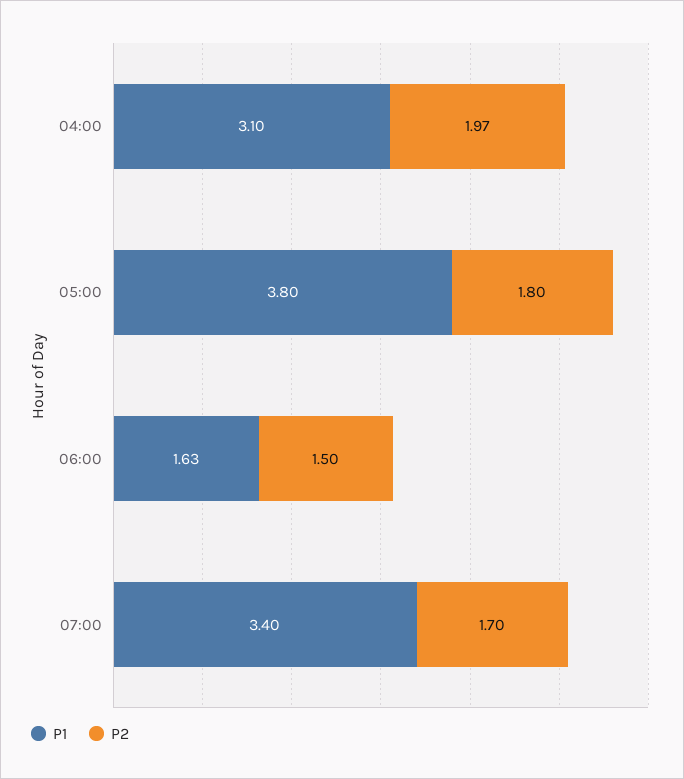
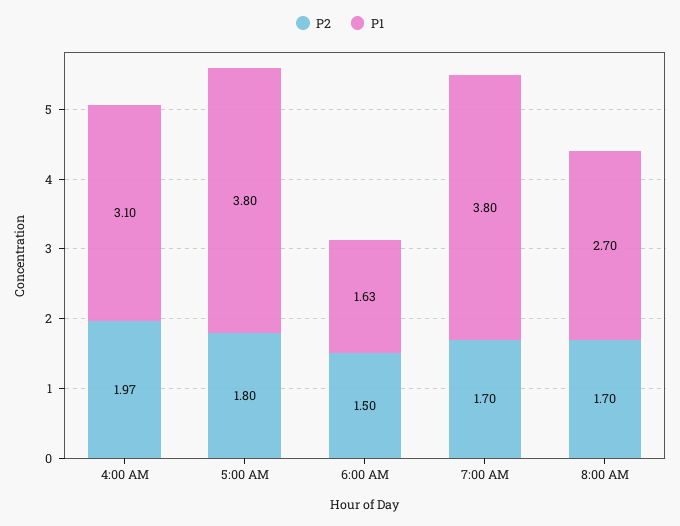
P1, 07:00: 3.4 -> 3.8
P2, 8:00 AM: none -> 1.7
P1, 8:00 AM: none -> 2.7

